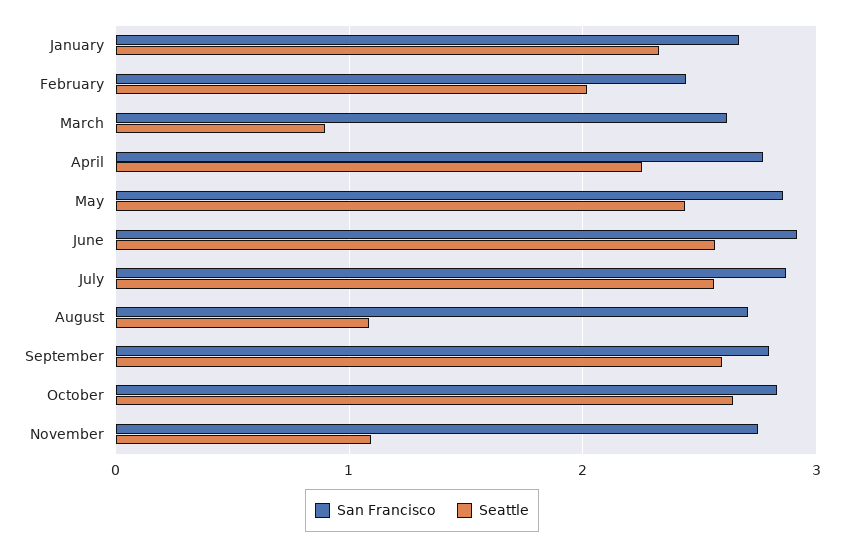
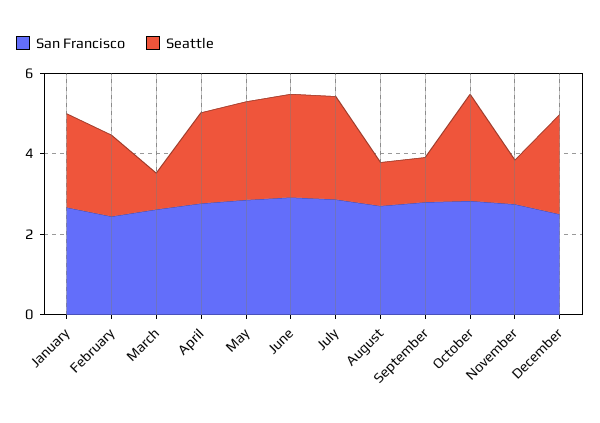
Seattle, September: 2.6 -> 1
San Francisco, December: none -> 2.5
Seattle, December: none -> 2.5

